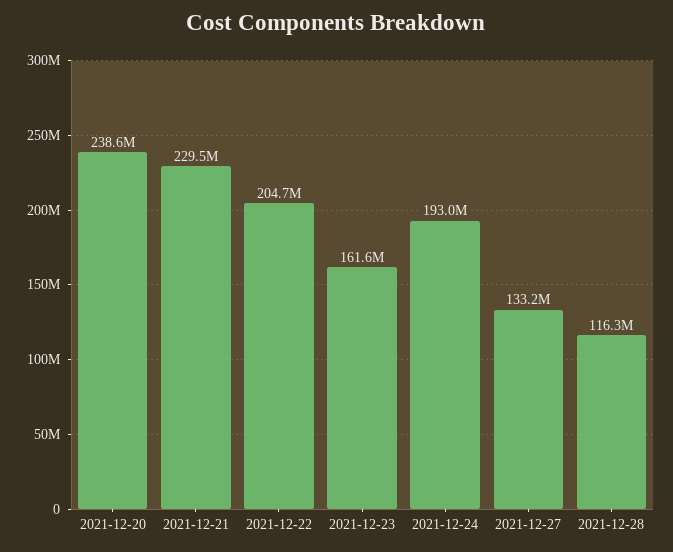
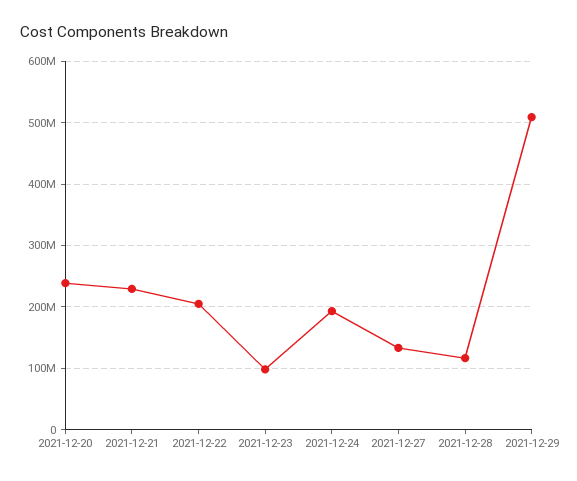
2021-12-23: 161600000 -> 100000000
2021-12-29: none -> 510000000

